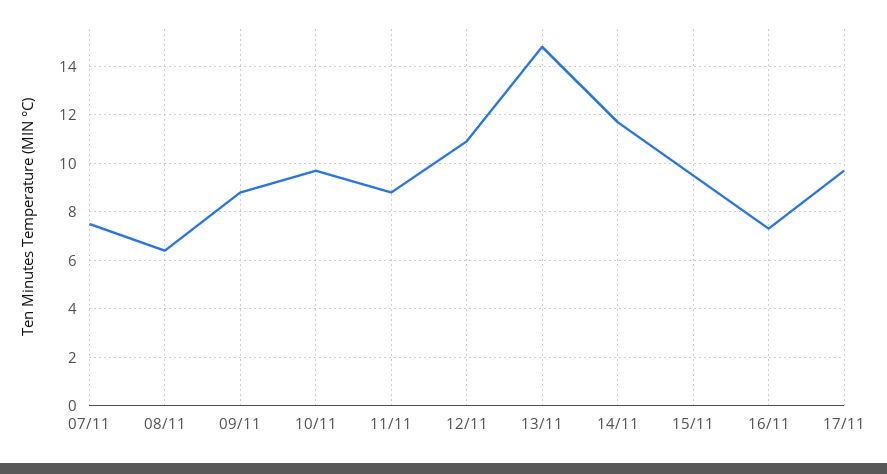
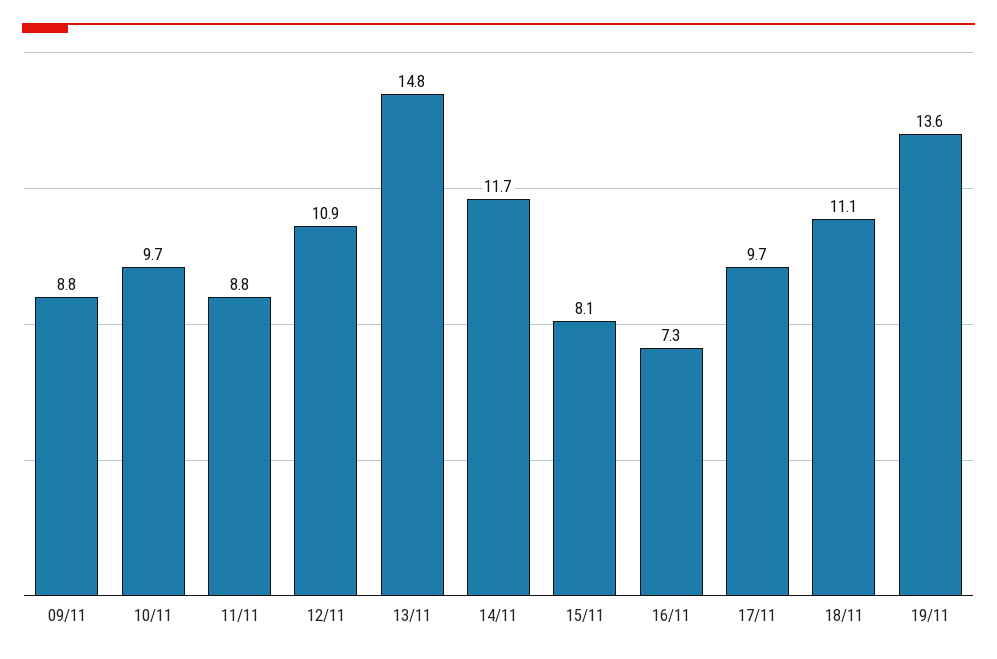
07/11: 7.5 -> none
08/11: 6.5 -> none
15/11: 9.5 -> 8.1
18/11: none -> 11.1
19/11: none -> 13.6

